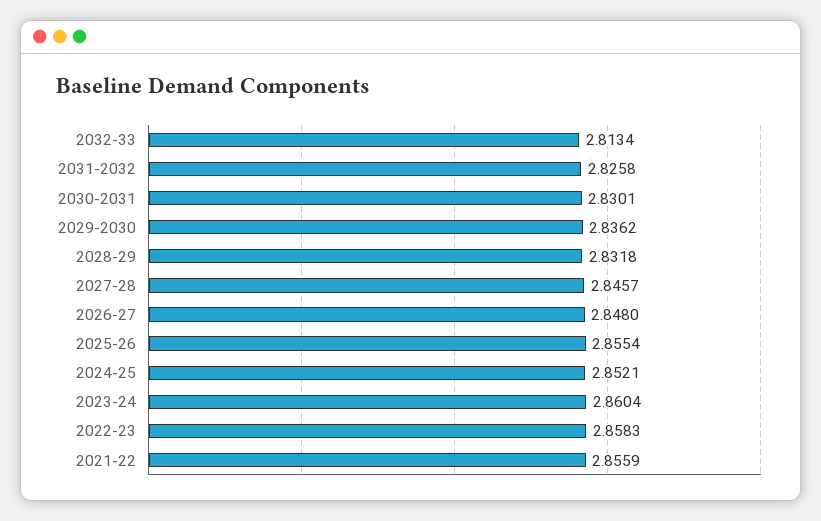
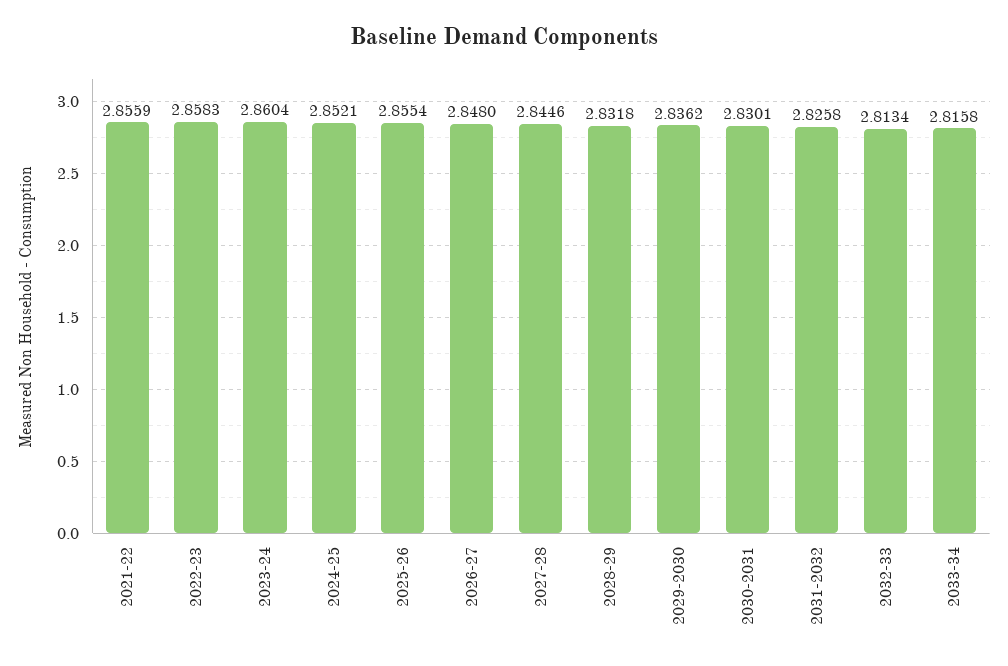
2027-28: 2.8457 -> 2.8446
2033-34: none -> 2.8158

